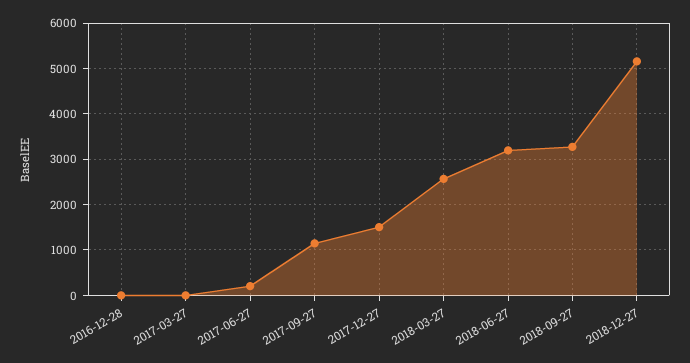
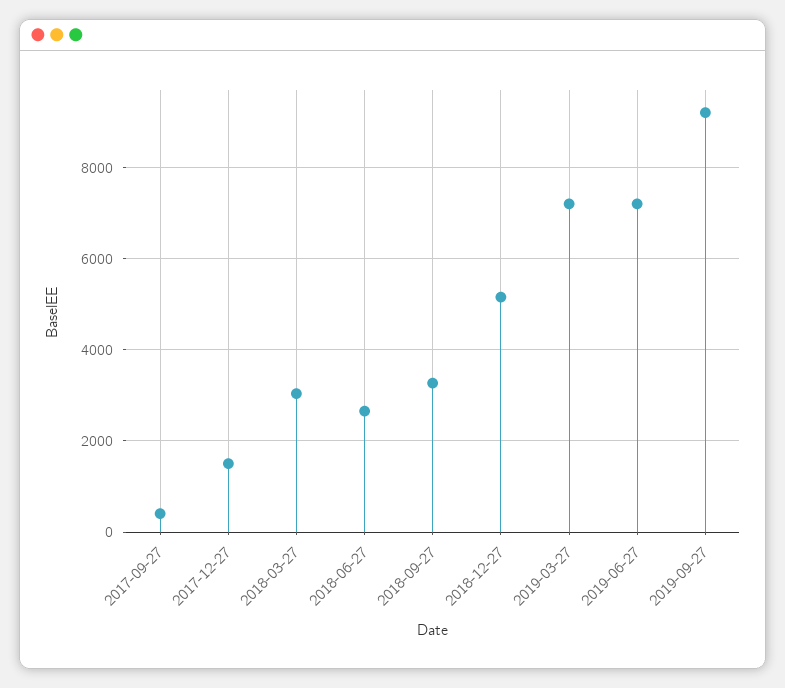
2016-12-28: 0 -> none
2017-03-27: 0 -> none
2017-06-27: 200 -> none
2017-09-27: 1200 -> 400
2018-03-27: 2600 -> 3000
2018-06-27: 3200 -> 2600
2019-03-27: none -> 7200
2019-06-27: none -> 7200
2019-09-27: none -> 9200

